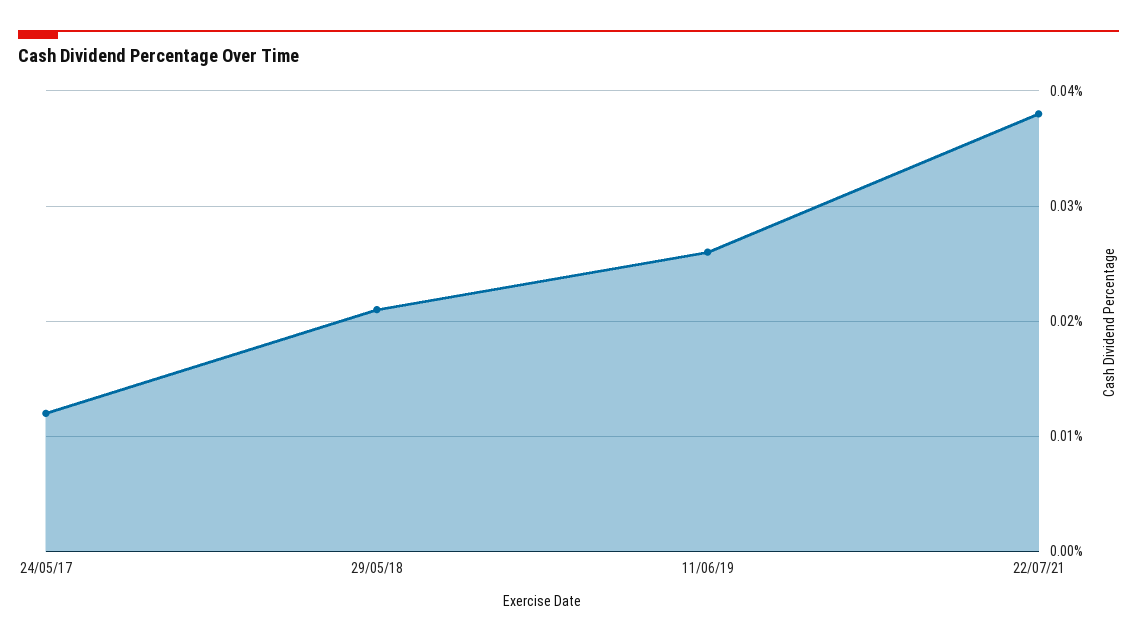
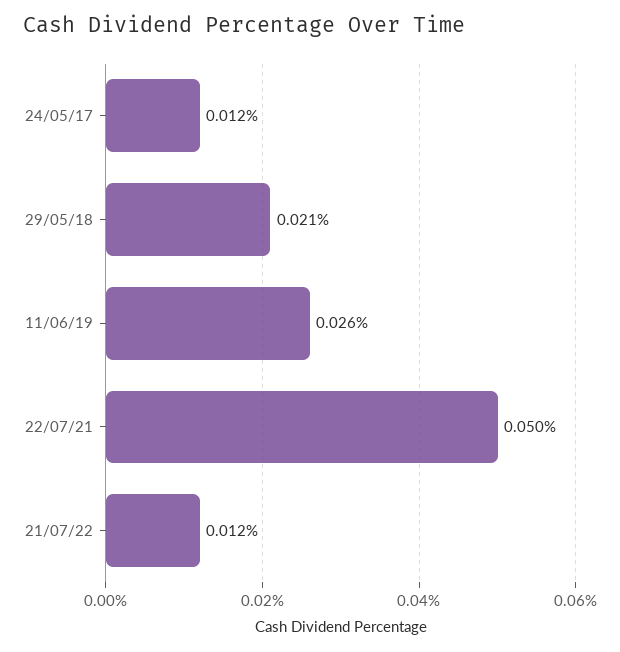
22/07/21: 0.038 -> 0.05
21/07/22: none -> 0.012

